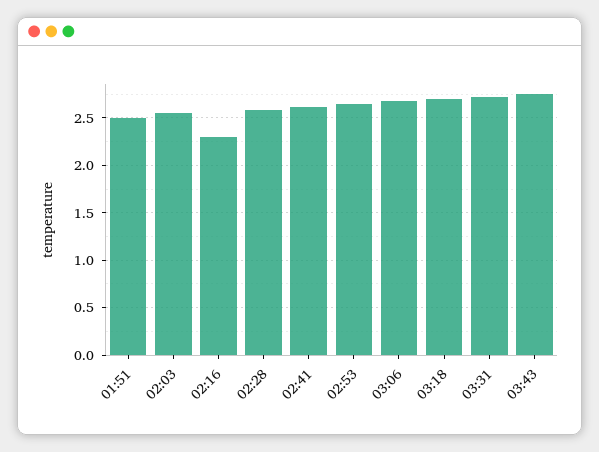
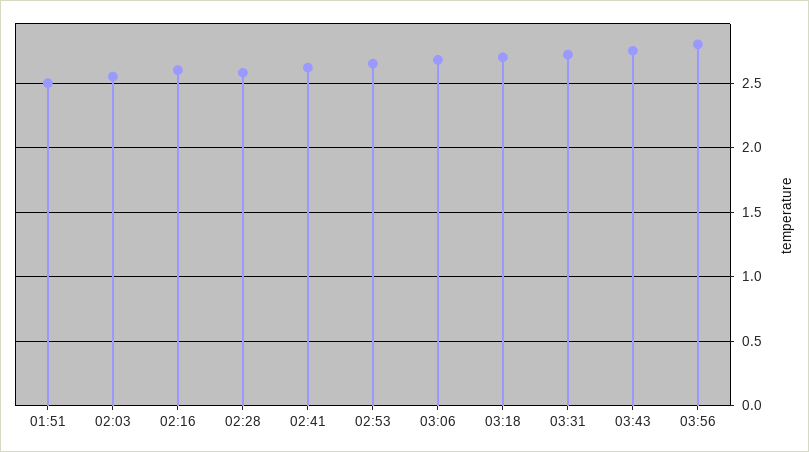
02:16: 2.3 -> 2.6
03:56: none -> 2.8

